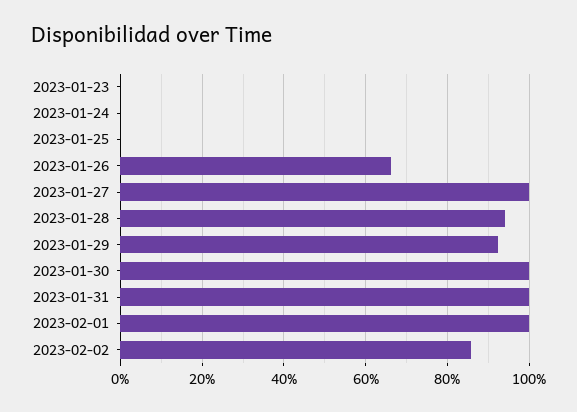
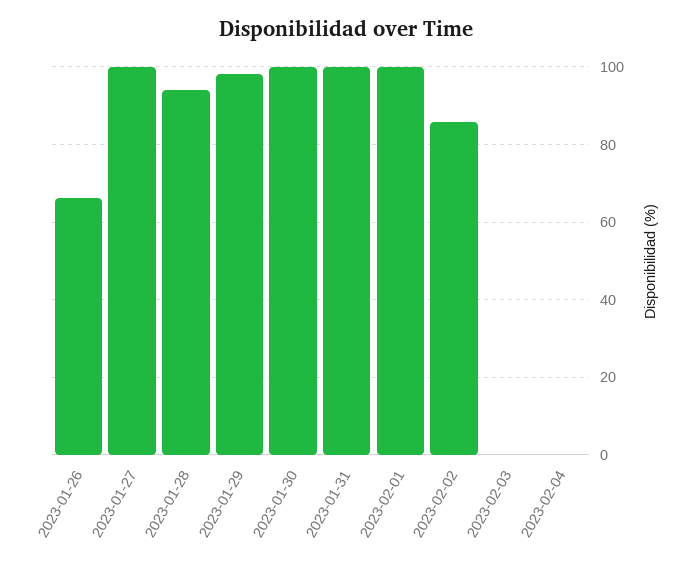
2023-01-23: 0 -> none
2023-01-24: 0 -> none
2023-01-25: 0 -> none
2023-01-29: 92 -> 98
2023-02-03: none -> 0
2023-02-04: none -> 0

